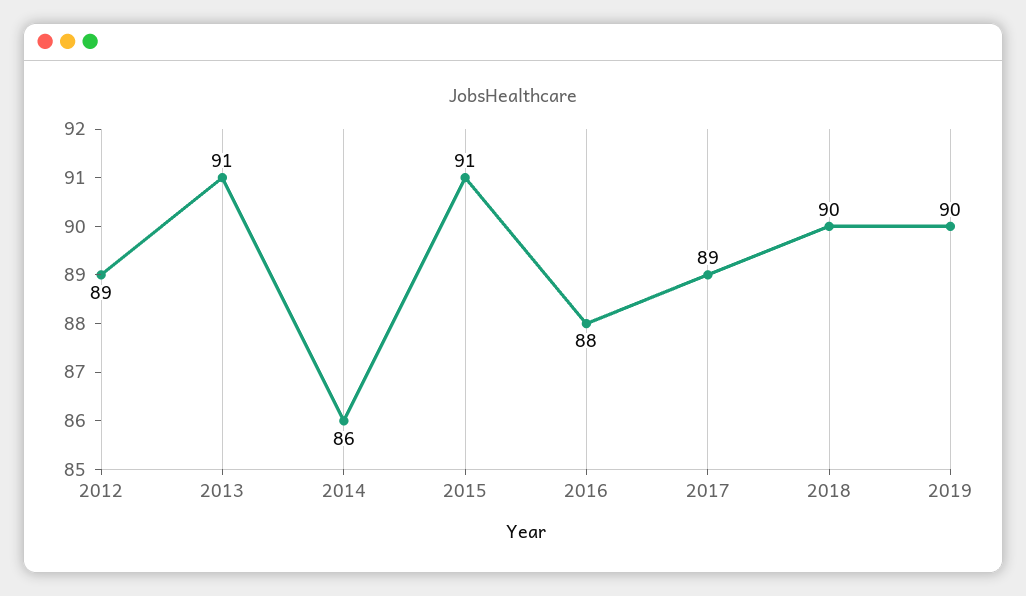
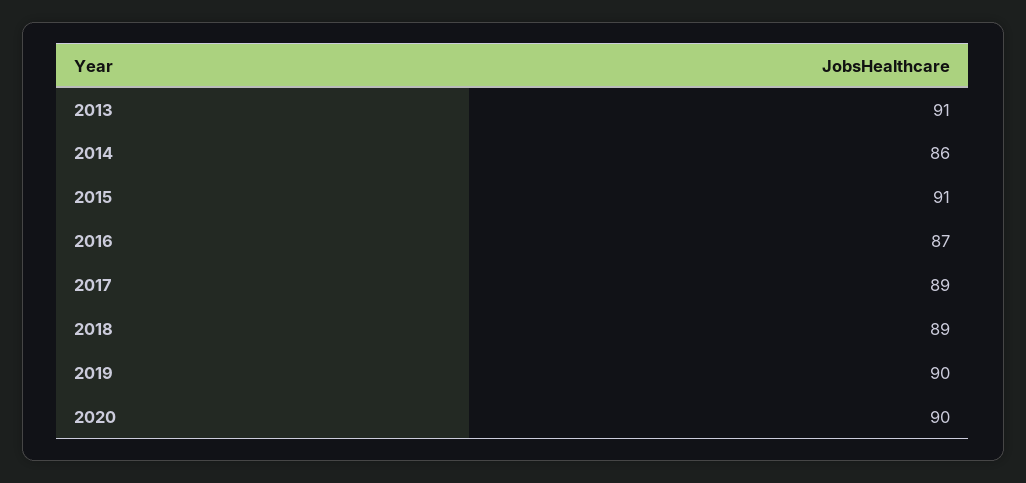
2012: 89 -> none
2016: 88 -> 87
2018: 90 -> 89
2020: none -> 90

